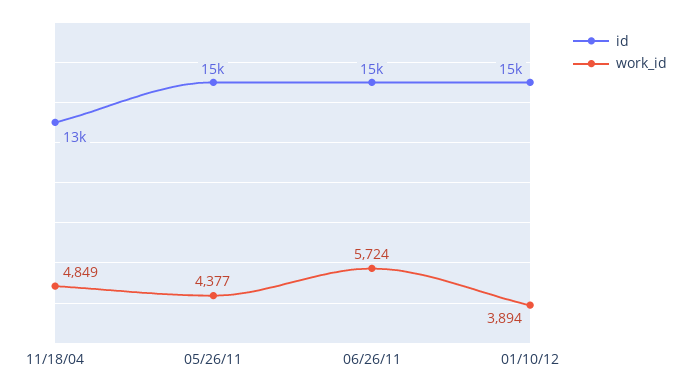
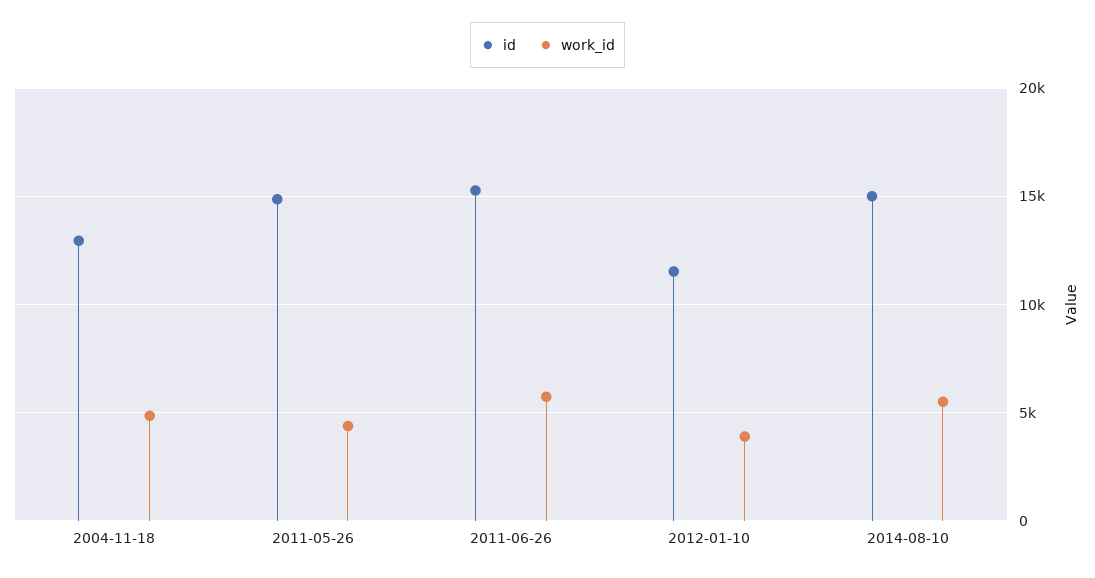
id, 01/10/12: 15000 -> 11500
id, 2014-08-10: none -> 15000
work_id, 2014-08-10: none -> 5500

